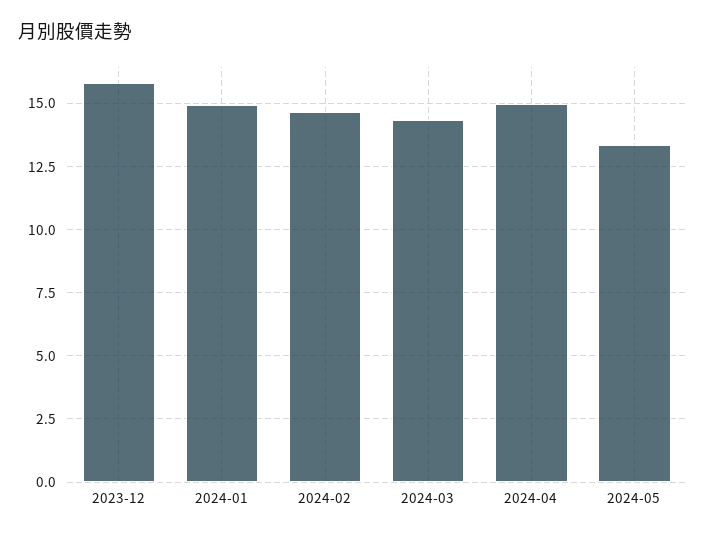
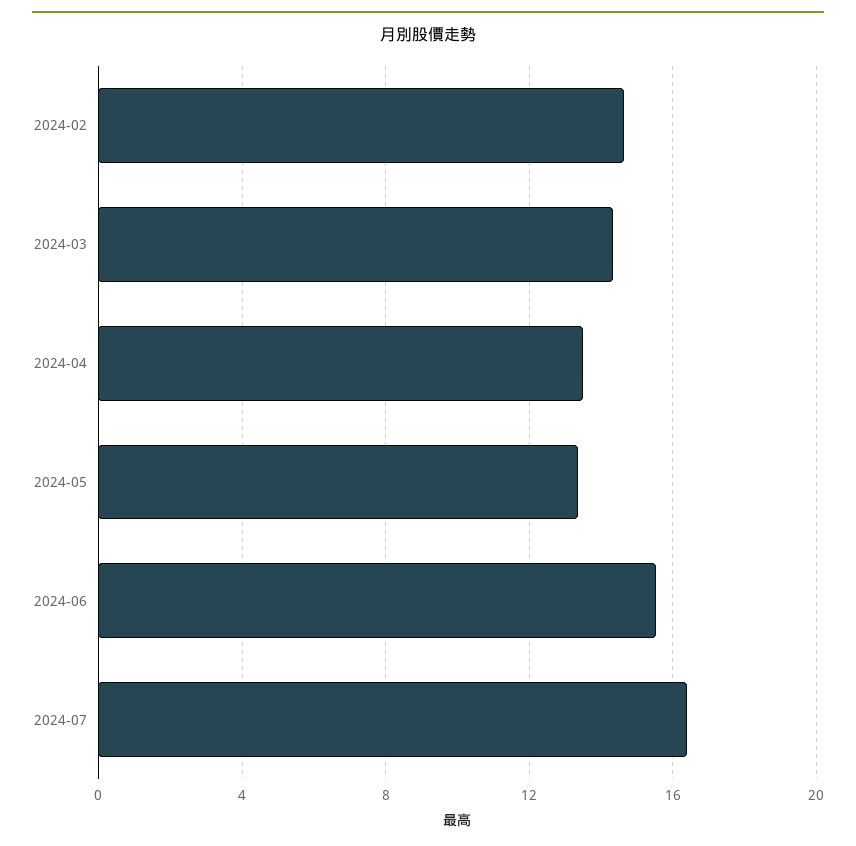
2023-12: 15.75 -> none
2024-01: 15 -> none
2024-04: 15 -> 13.5
2024-06: none -> 15.5
2024-07: none -> 16.5

